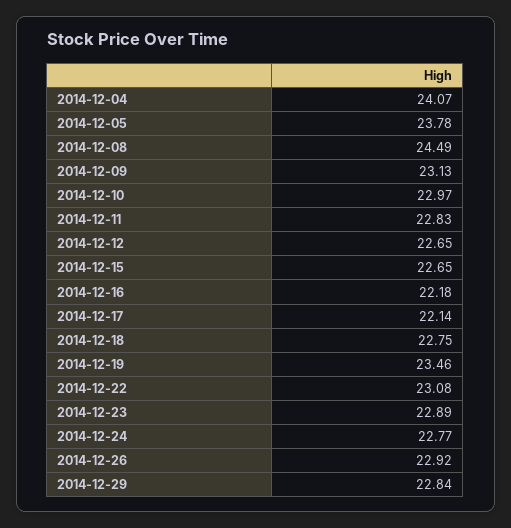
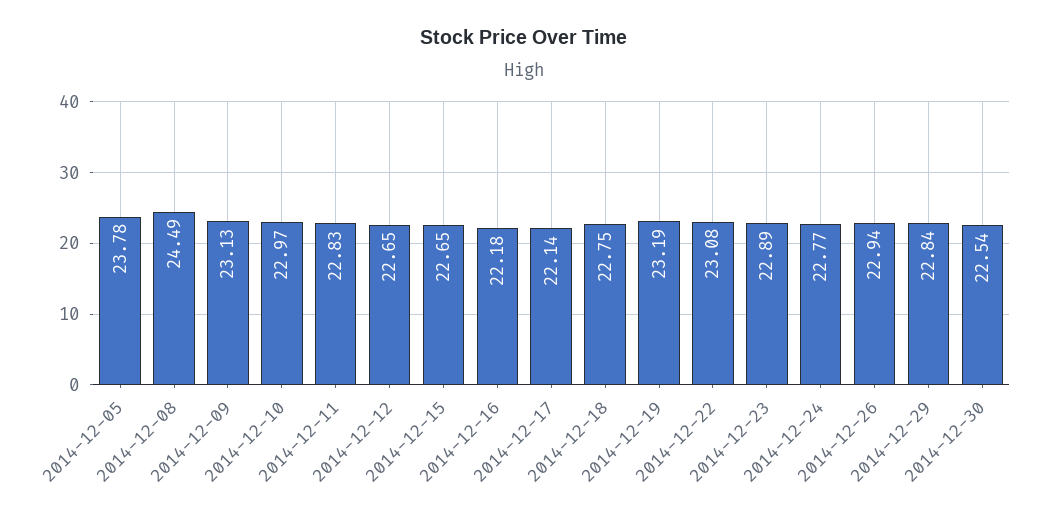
2014-12-04: 24.07 -> none
2014-12-19: 23.46 -> 23.19
2014-12-26: 22.92 -> 22.94
2014-12-30: none -> 22.54

